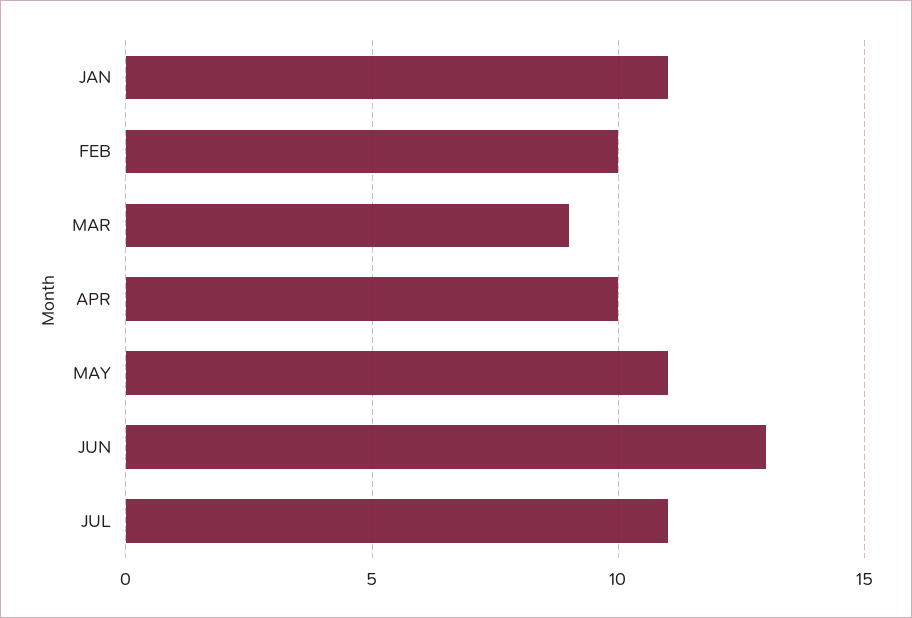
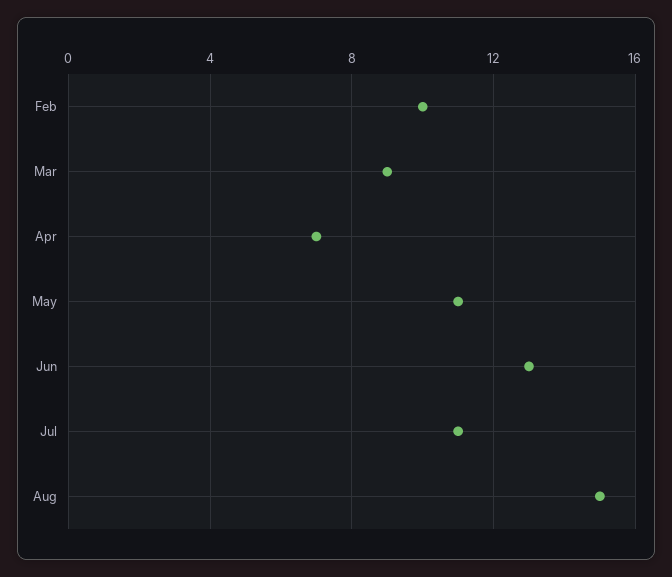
JAN: 11 -> none
APR: 10 -> 7
Aug: none -> 15

